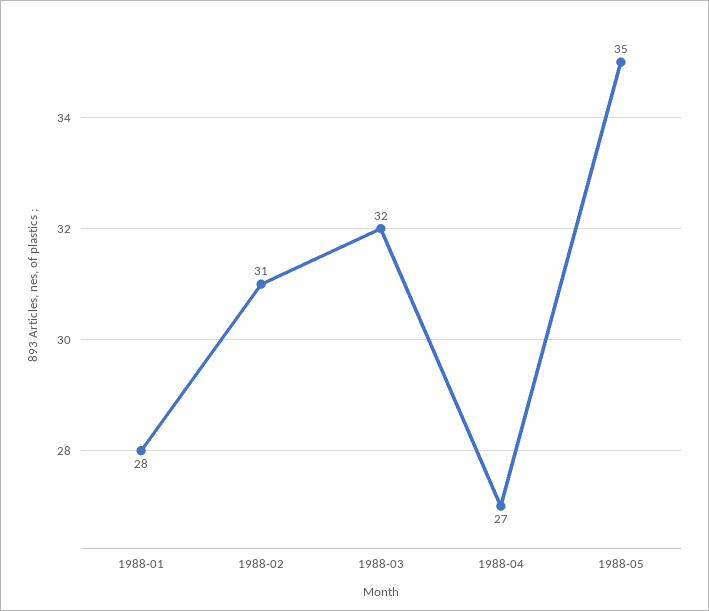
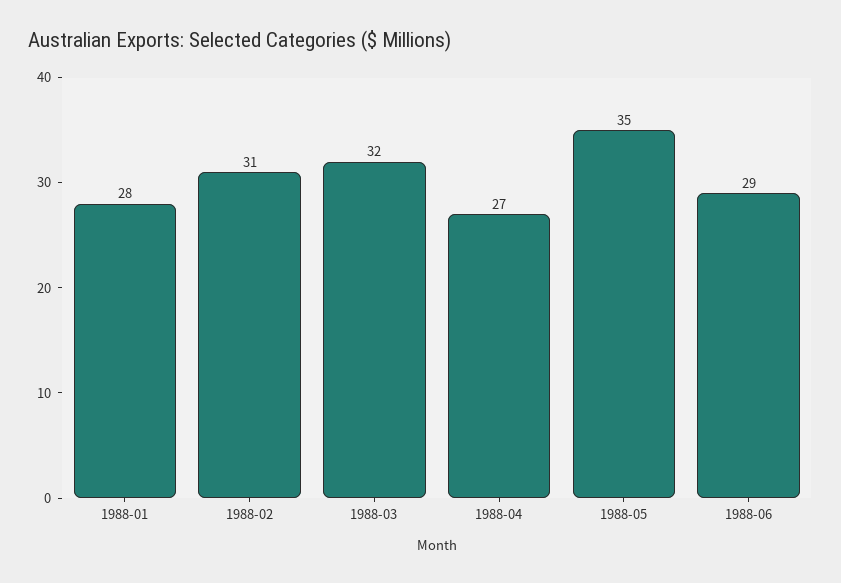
1988-06: none -> 29

